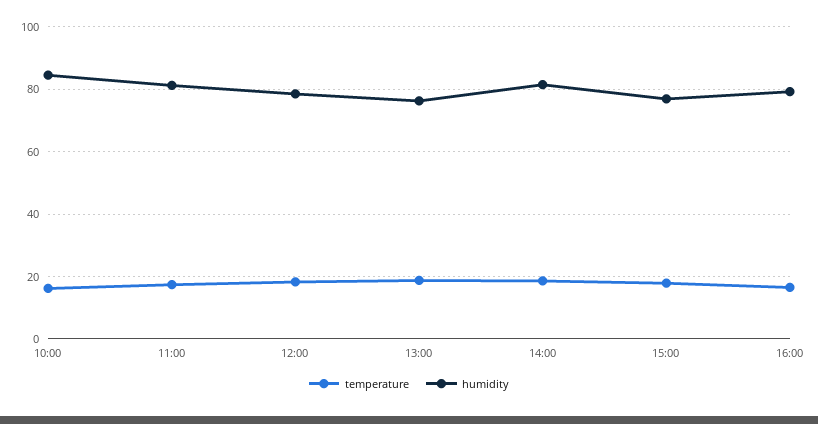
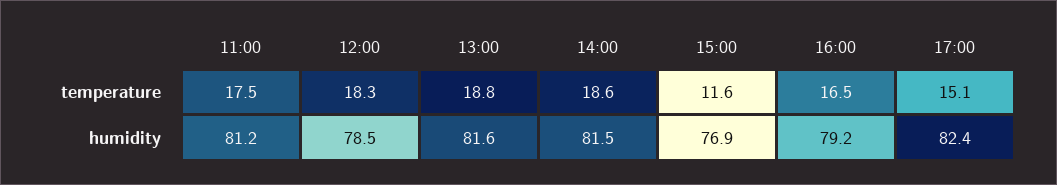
temperature, 10:00: 16 -> none
humidity, 10:00: 84 -> none
humidity, 13:00: 76 -> 81.6
temperature, 15:00: 18 -> 11.6
temperature, 17:00: none -> 15.1
humidity, 17:00: none -> 82.4

